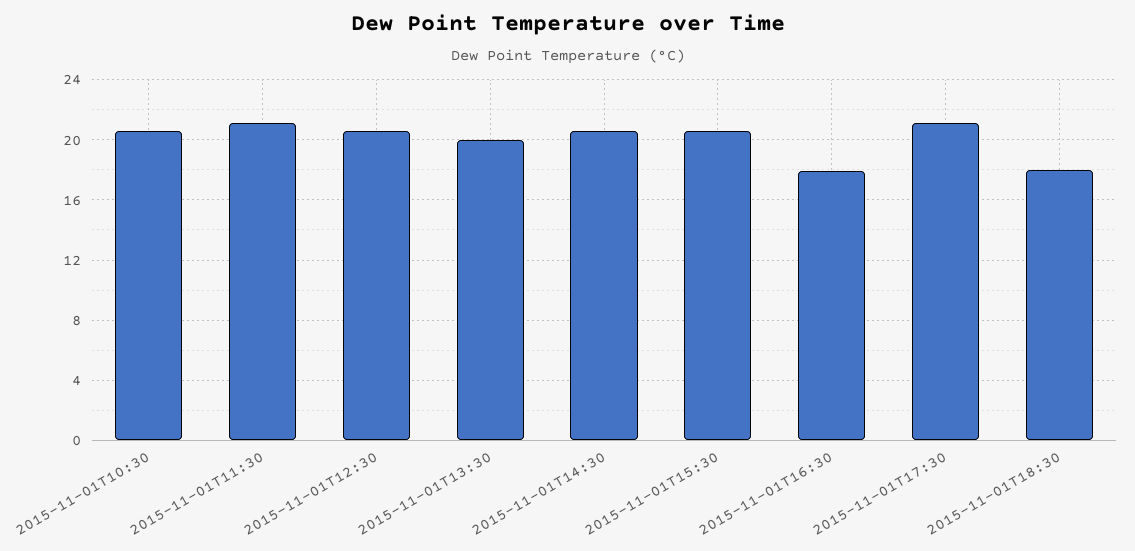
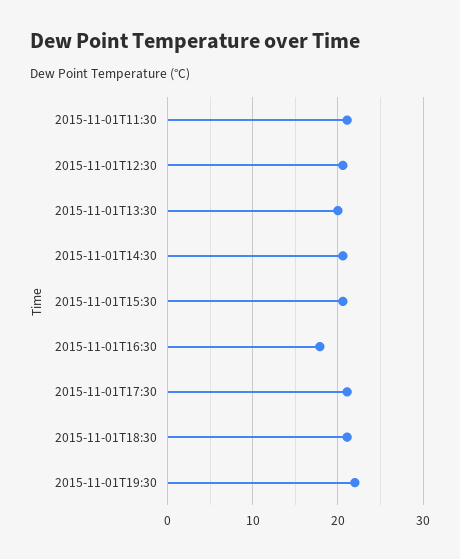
2015-11-01T10:30: 20.5 -> none
2015-11-01T18:30: 18 -> 21
2015-11-01T19:30: none -> 22

